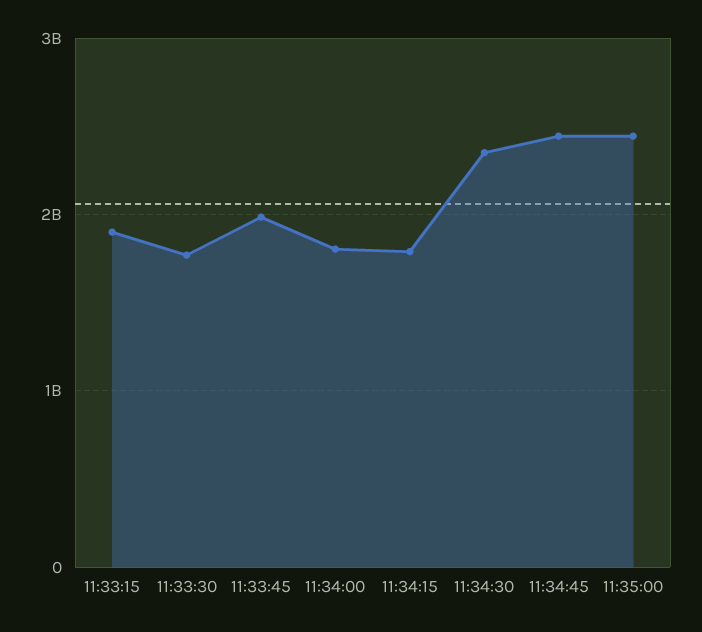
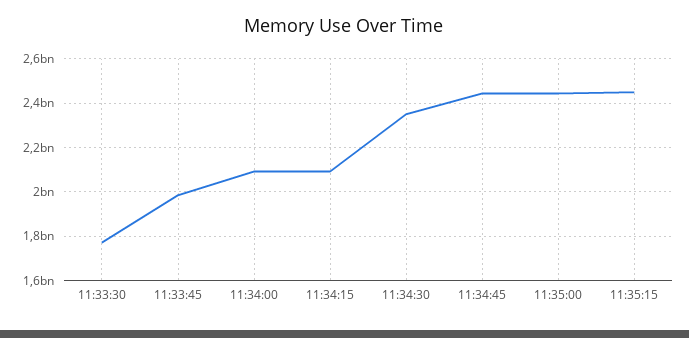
11:33:15: 1900000000 -> none
11:34:00: 1800000000 -> 2100000000
11:34:15: 1800000000 -> 2100000000
11:35:15: none -> 2450000000

